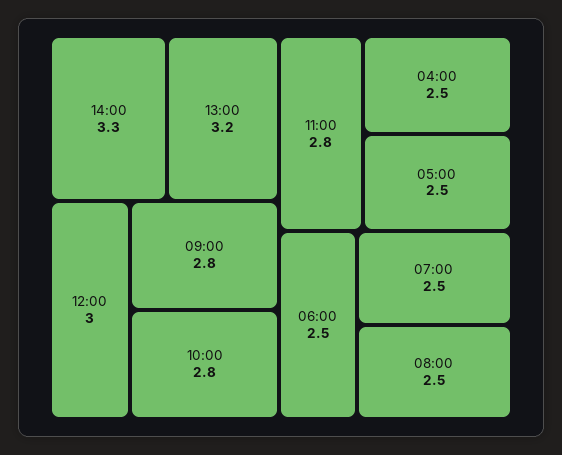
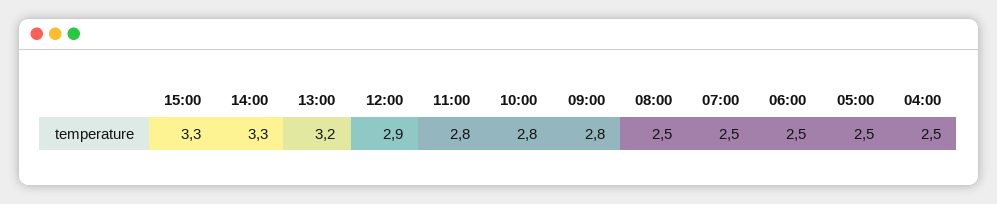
12:00: 3 -> 2.9
15:00: none -> 3.3

